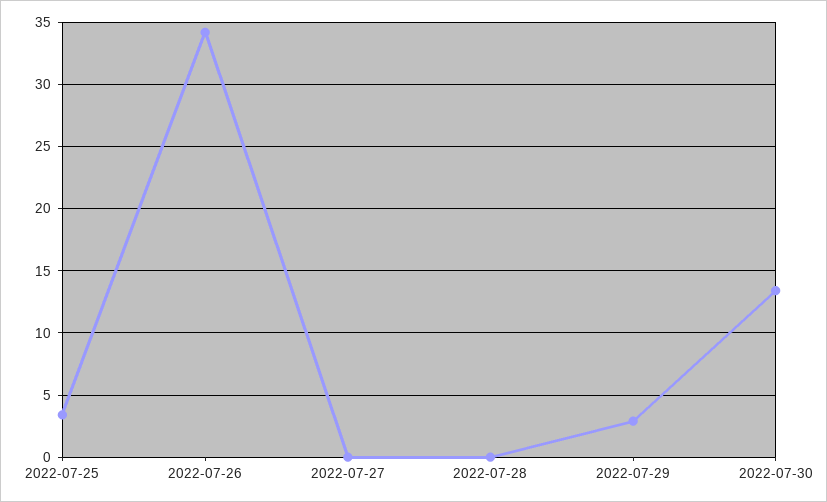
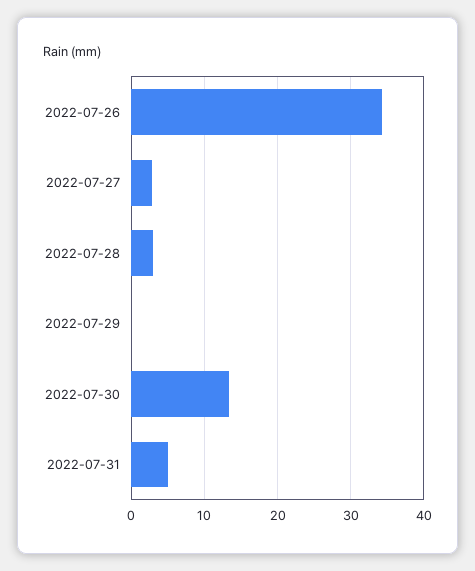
2022-07-25: 3.5 -> none
2022-07-27: 0 -> 3
2022-07-28: 0 -> 3
2022-07-29: 3 -> 0
2022-07-31: none -> 5

